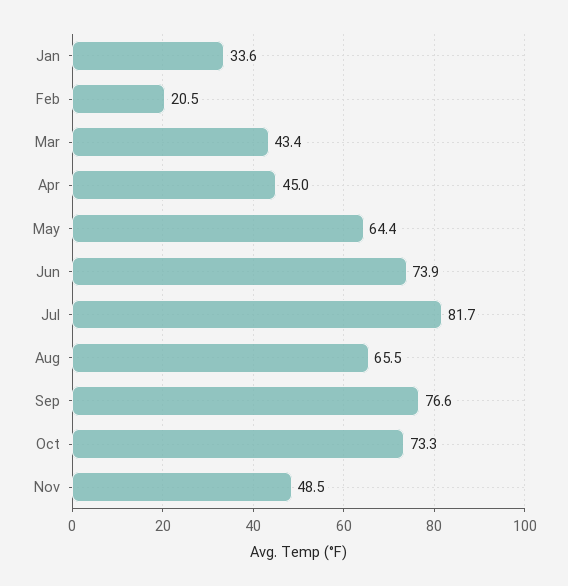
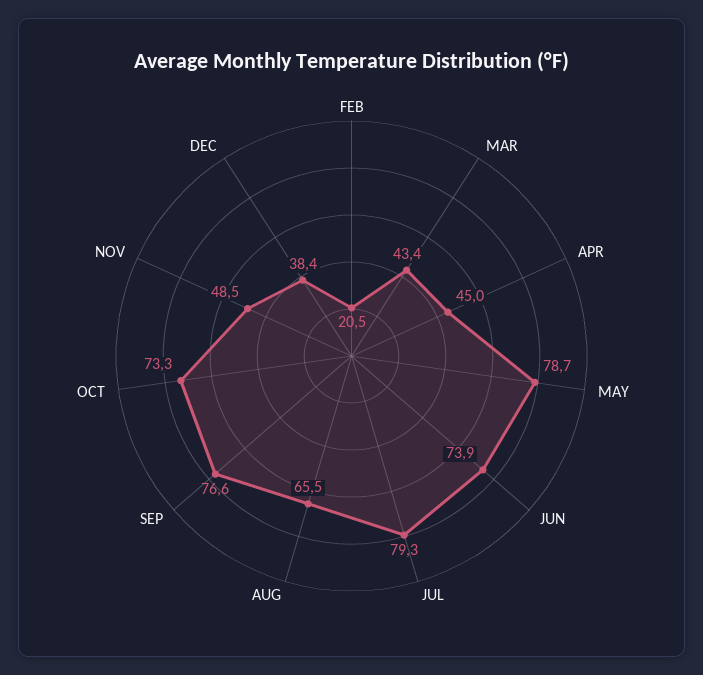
Jan: 33.6 -> none
May: 64.4 -> 78.7
Jul: 81.7 -> 79.3
DEC: none -> 38.4

